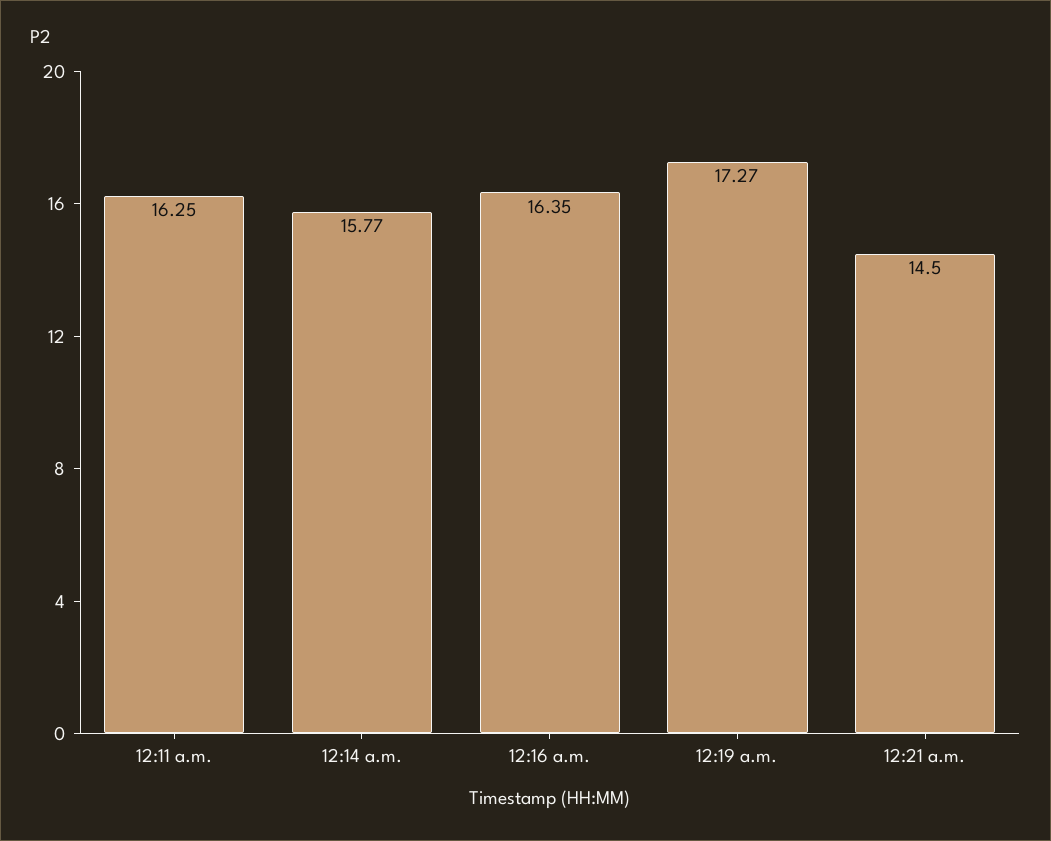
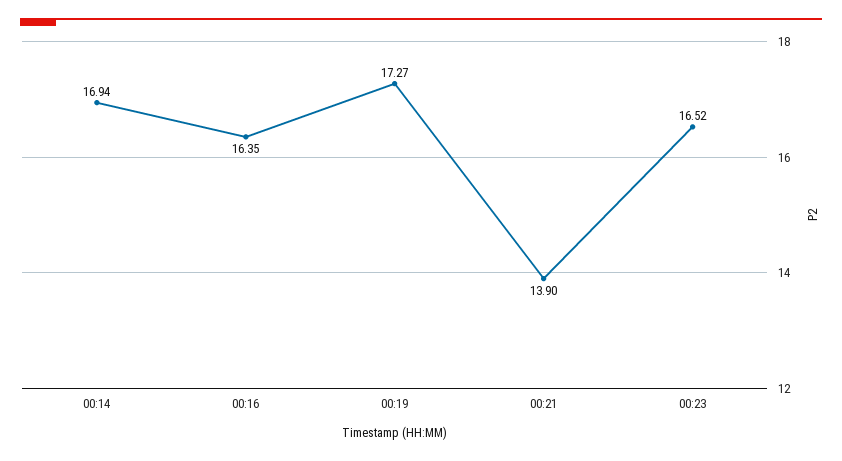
12:11 a.m.: 16.25 -> none
12:14 a.m.: 15.77 -> 16.94
12:21 a.m.: 14.5 -> 13.9
00:23: none -> 16.52

